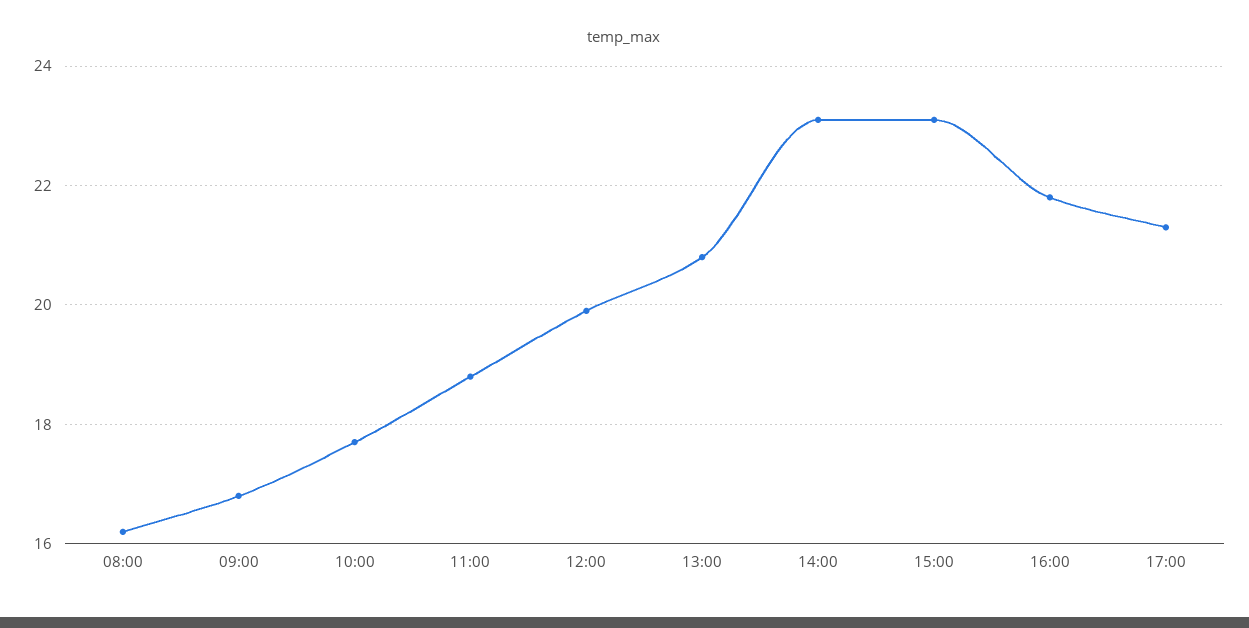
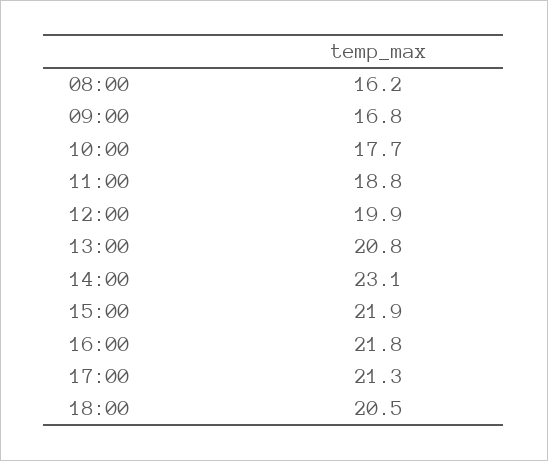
15:00: 23 -> 21.9
18:00: none -> 20.5

